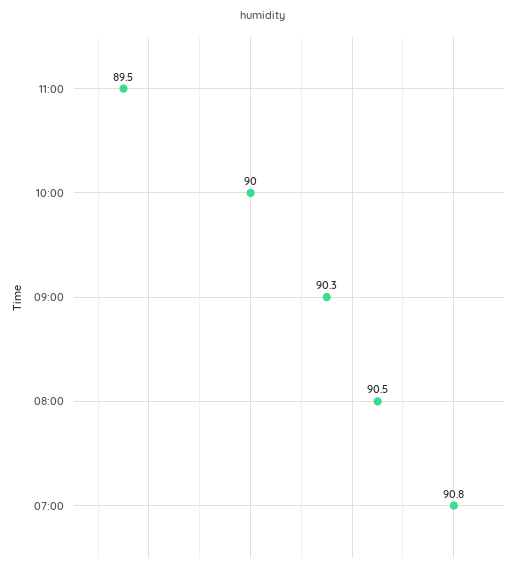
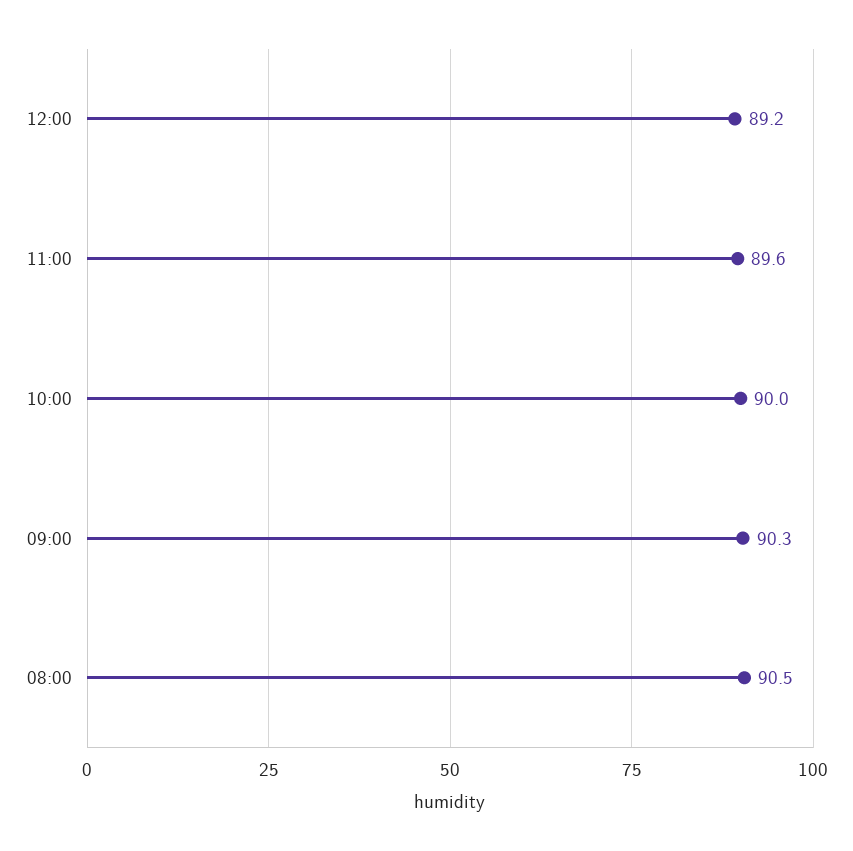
11:00: 89.5 -> 89.6
07:00: 90.8 -> none
12:00: none -> 89.2

